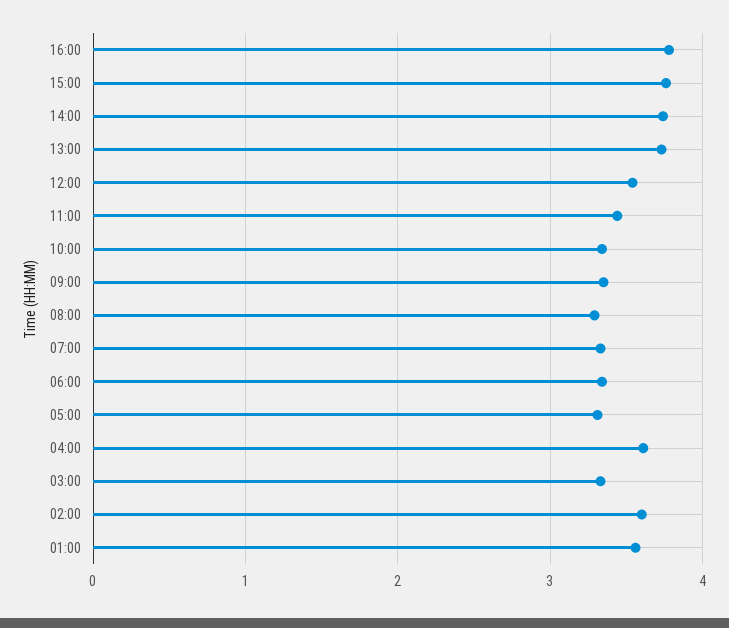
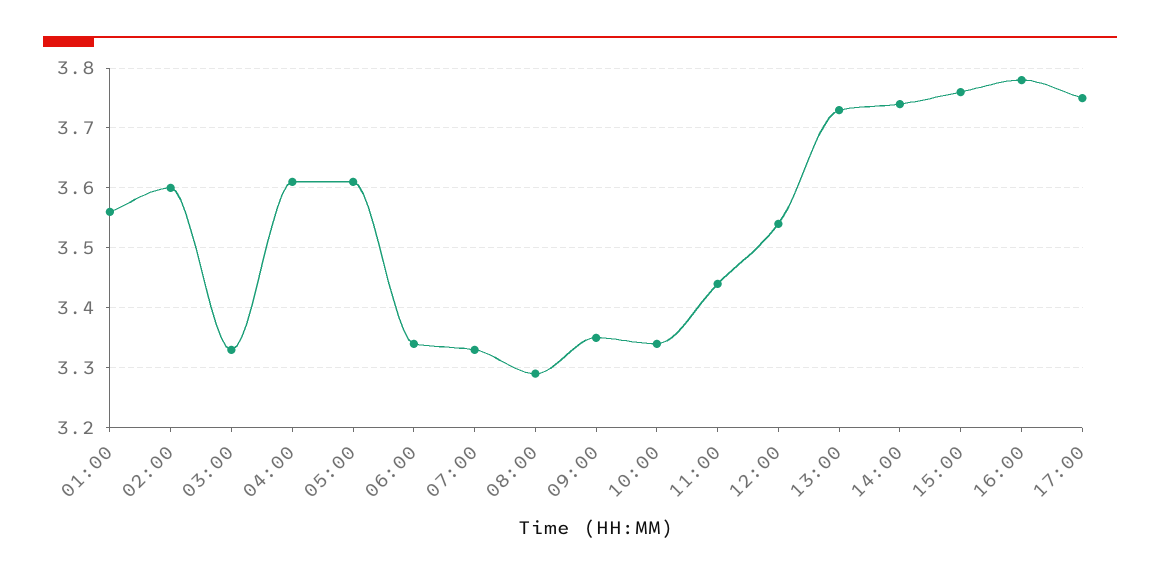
05:00: 3.3 -> 3.6
17:00: none -> 3.75

